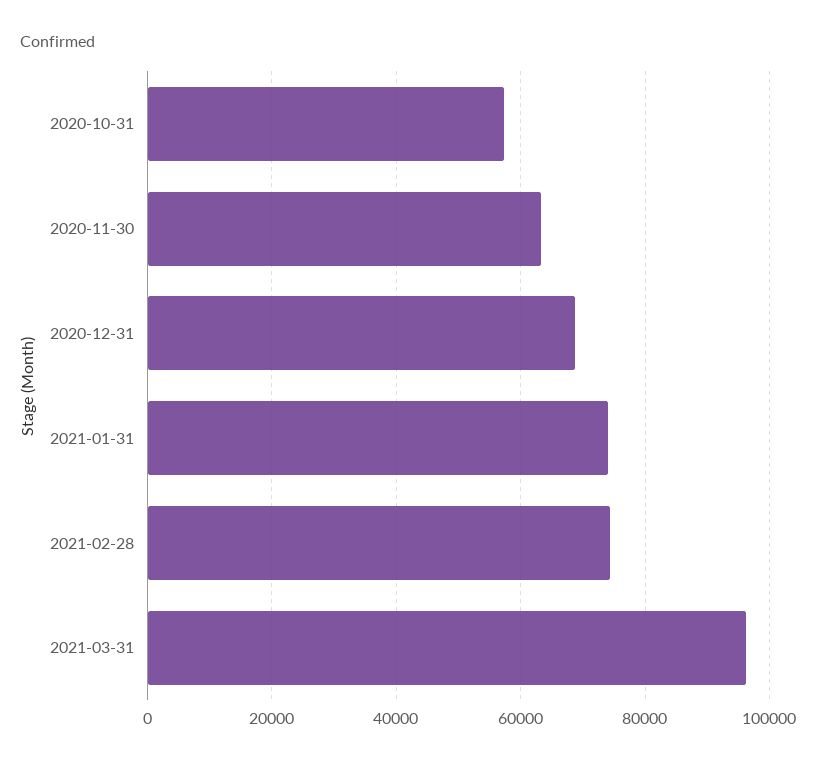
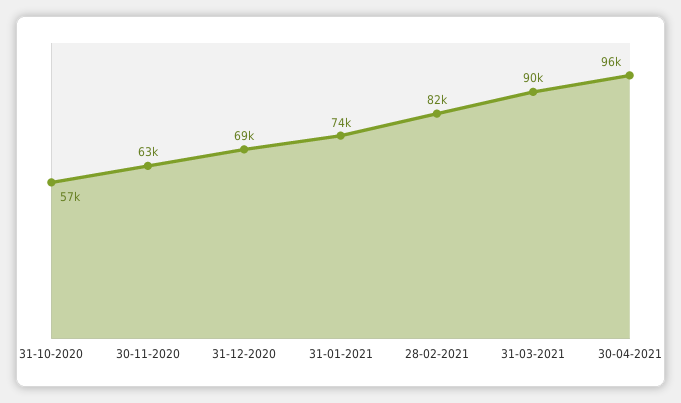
2021-02-28: 74000 -> 82000
2021-03-31: 96000 -> 90000
30-04-2021: none -> 96000

